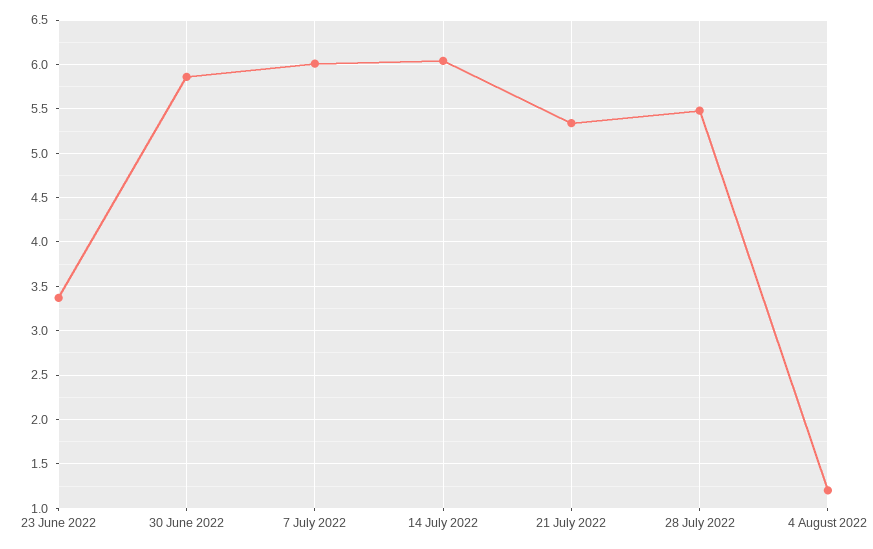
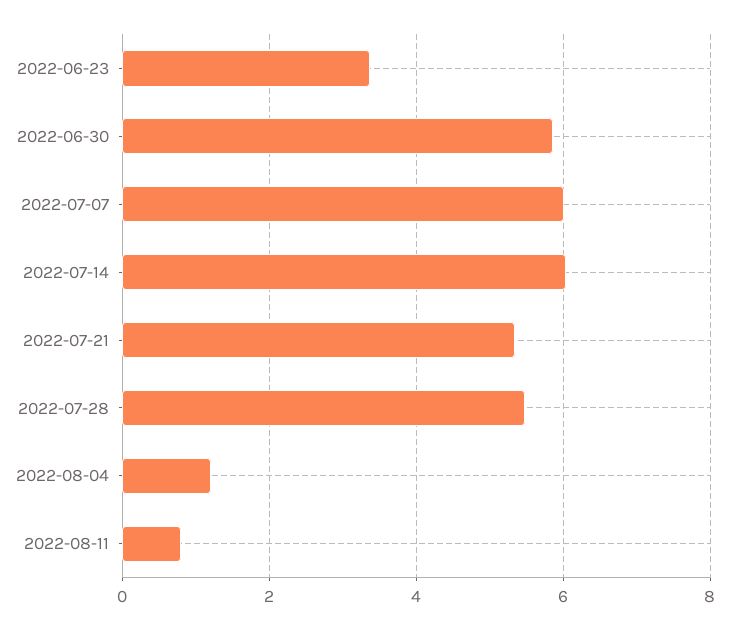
2022-08-11: none -> 0.8

